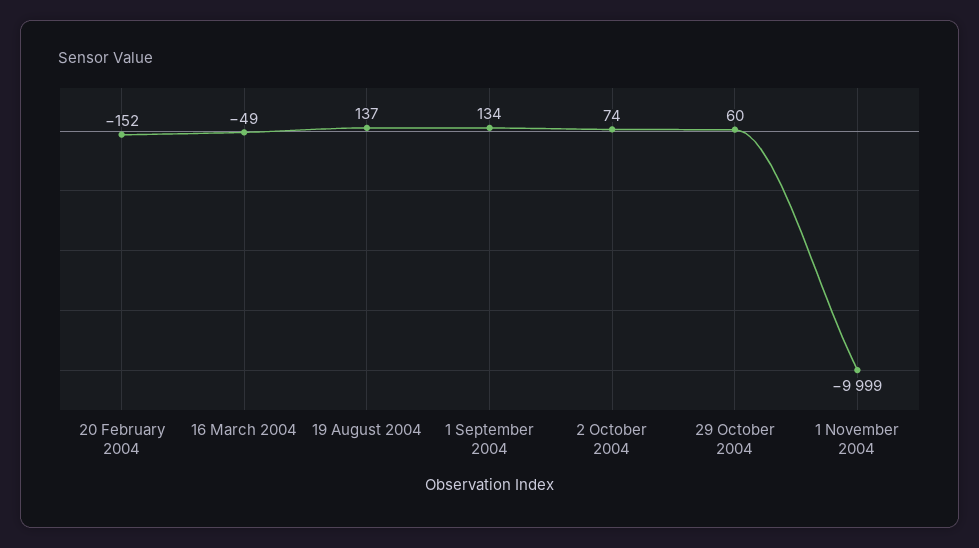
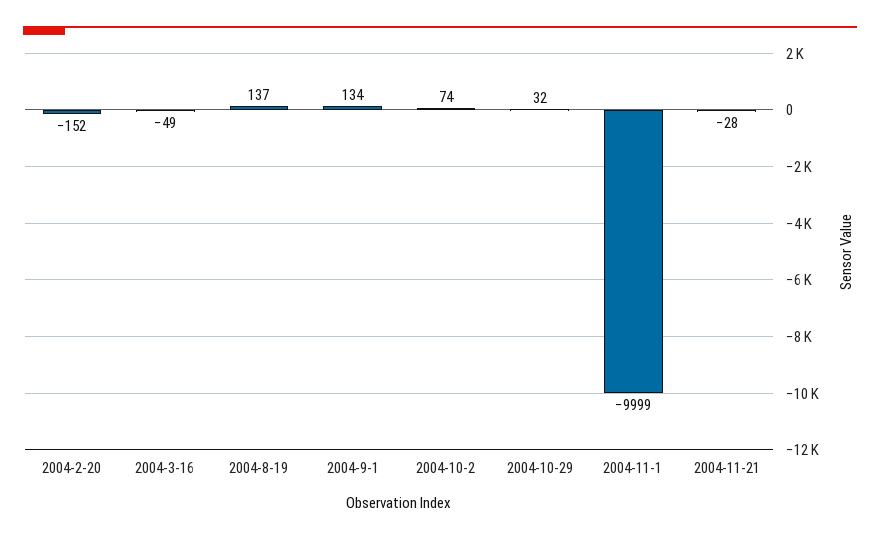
29 October 2004: 60 -> 32
2004-11-21: none -> -28

